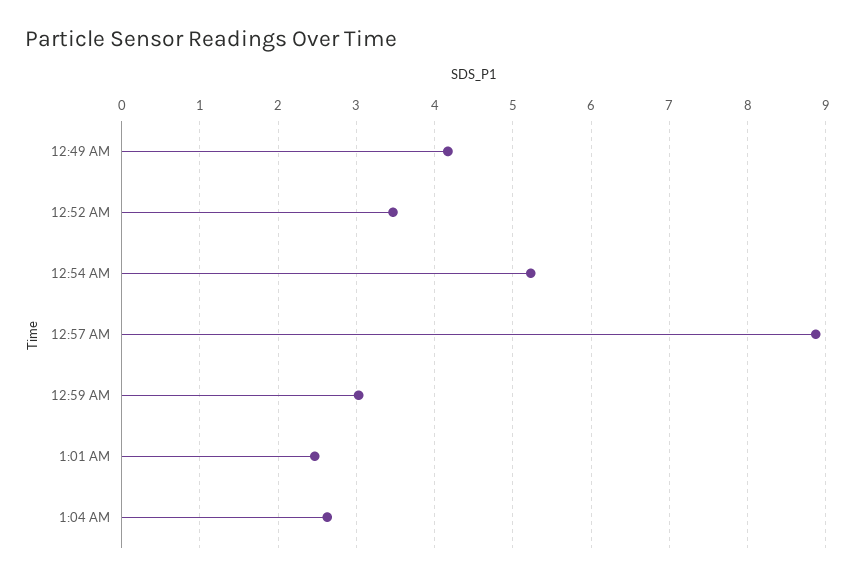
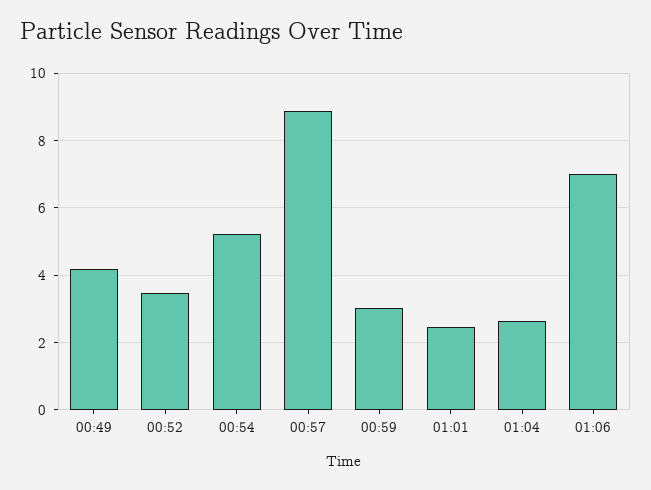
01:06: none -> 7

